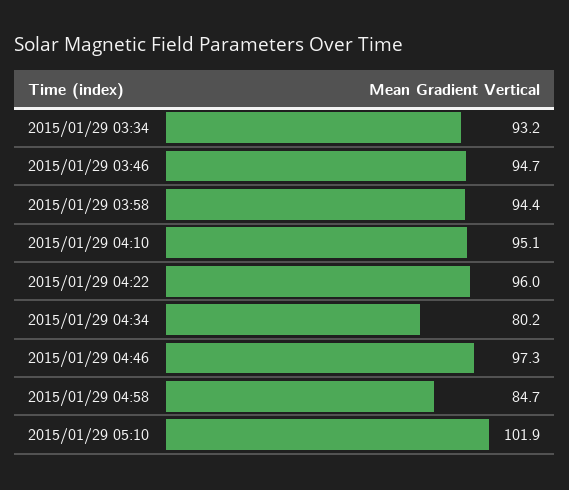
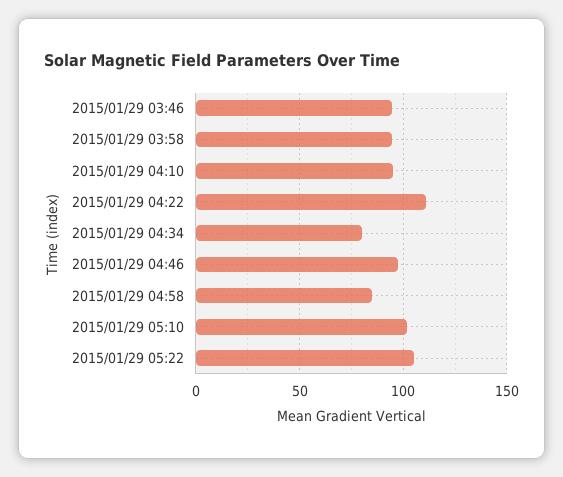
2015/01/29 03:34: 93.2 -> none
2015/01/29 04:22: 96 -> 110
2015/01/29 05:22: none -> 105

